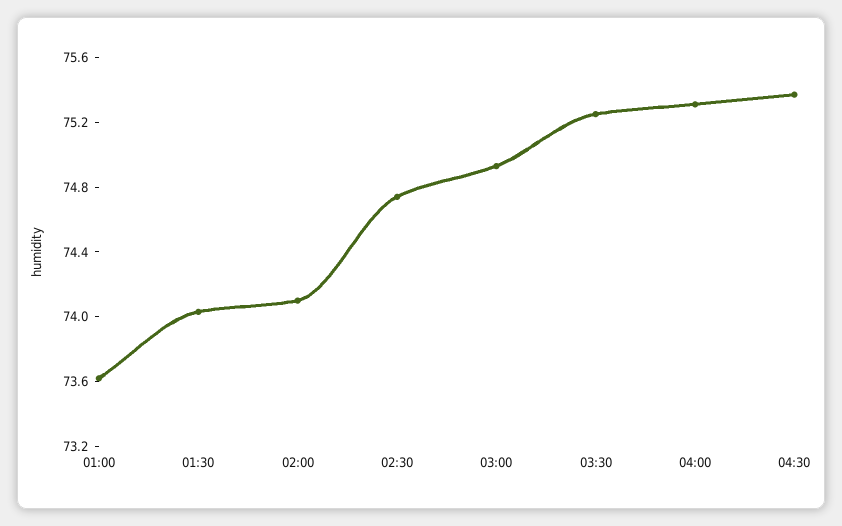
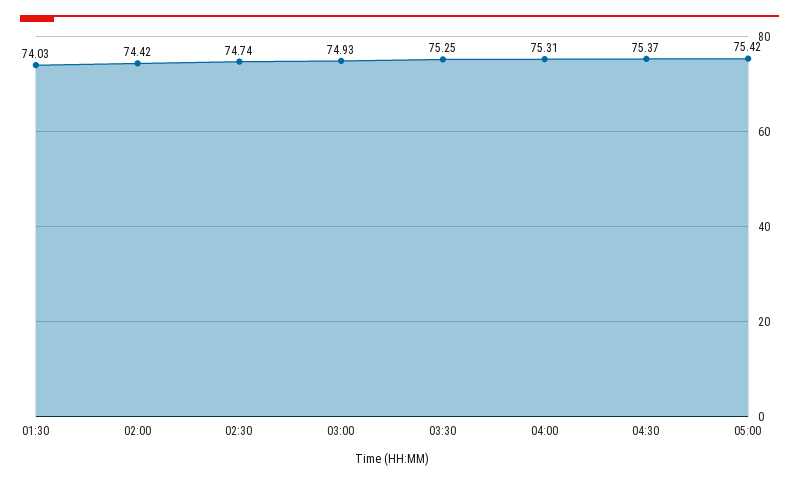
01:00: 73.6 -> none
02:00: 74.1 -> 74.42
05:00: none -> 75.42

